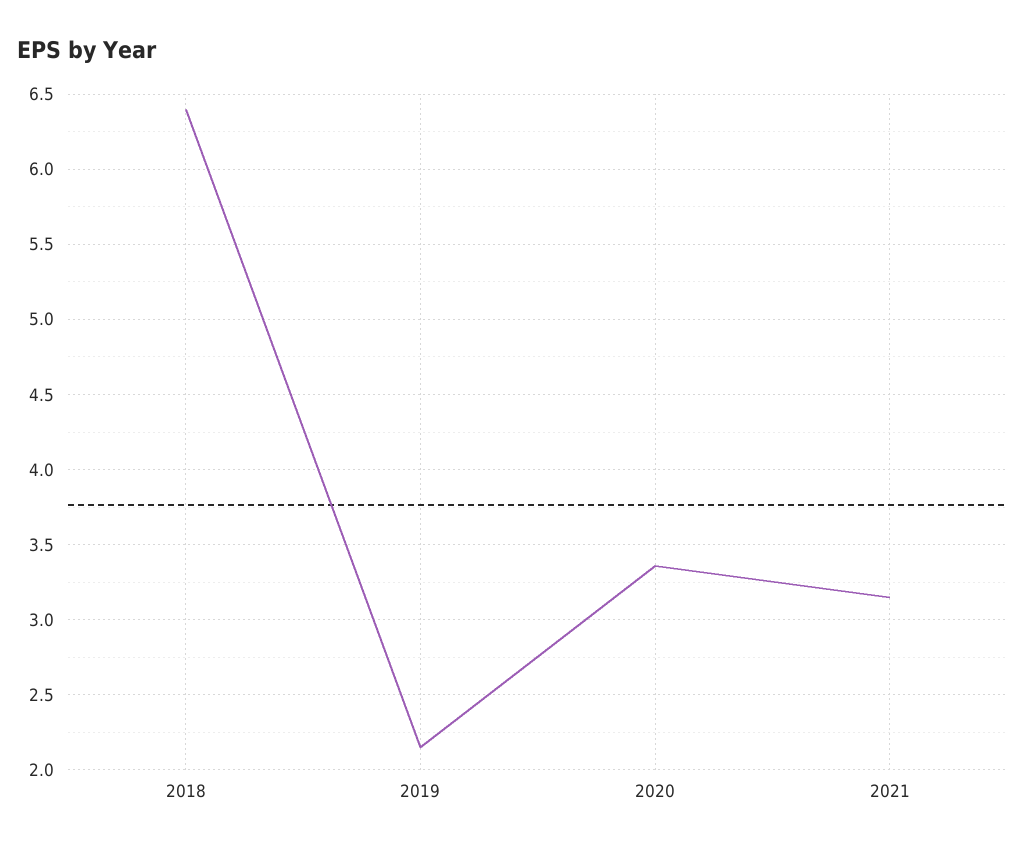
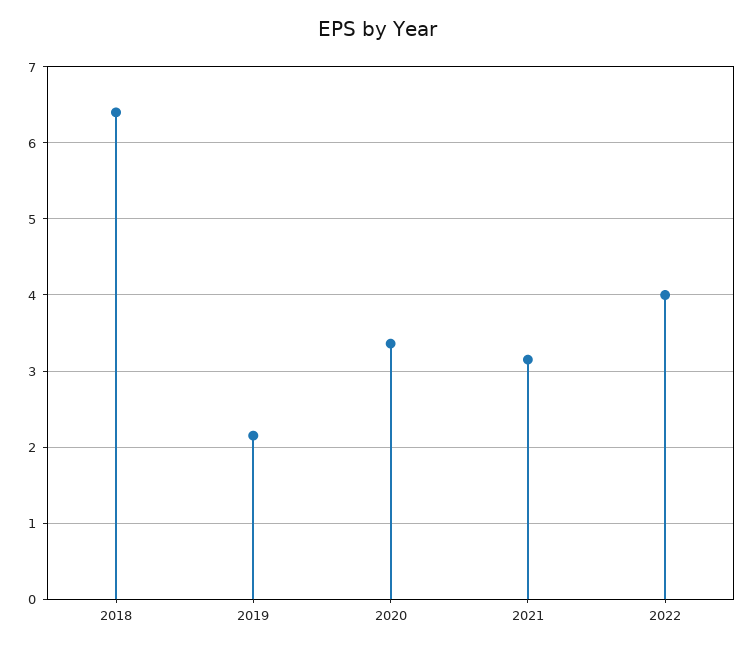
2022: none -> 4

